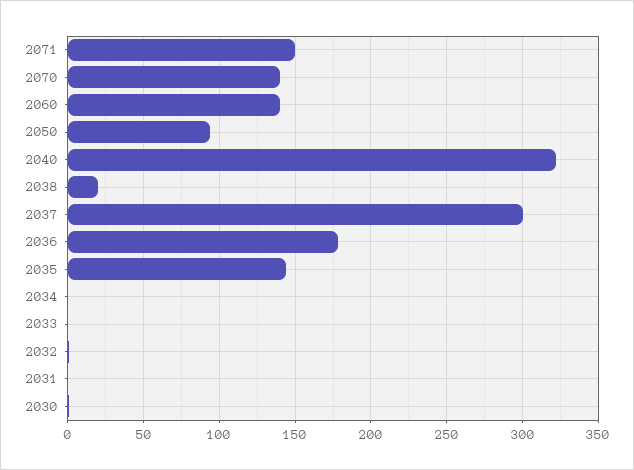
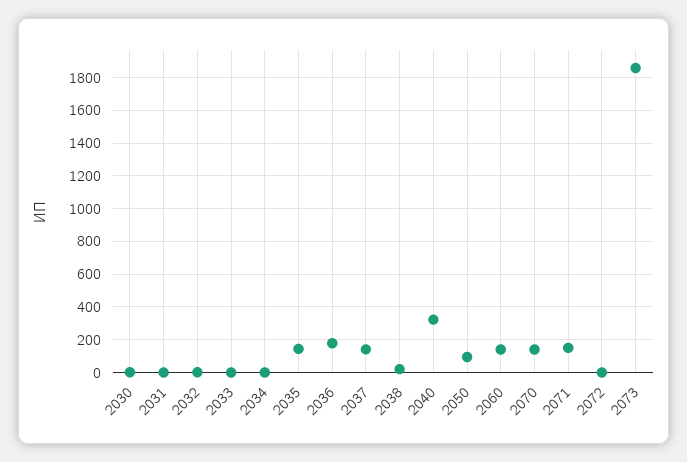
2037: 300 -> 150
2072: none -> 0
2073: none -> 1850

